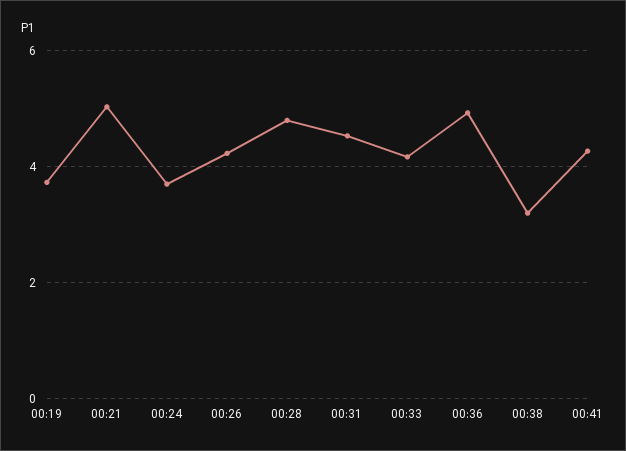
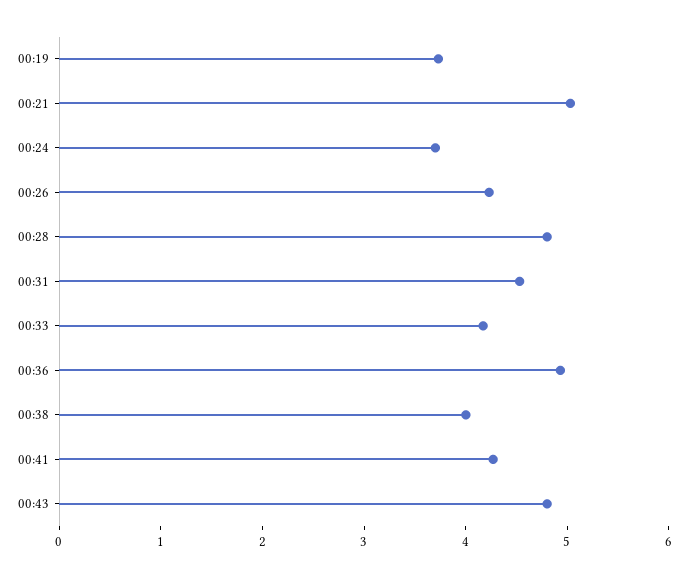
00:38: 3.2 -> 4
00:43: none -> 4.8

